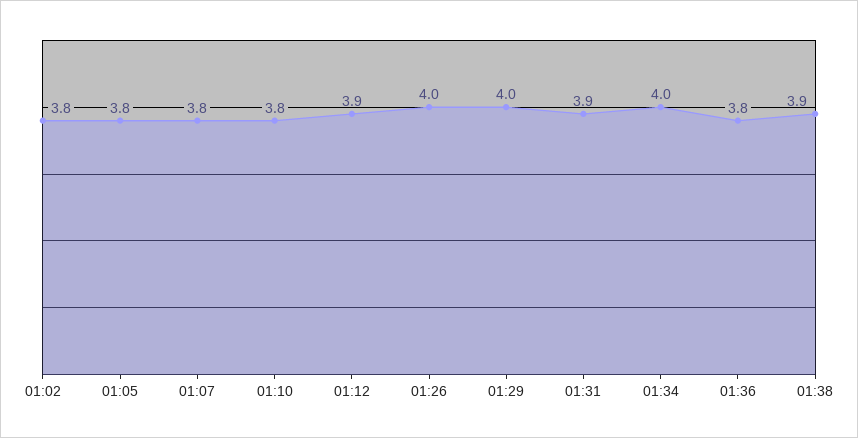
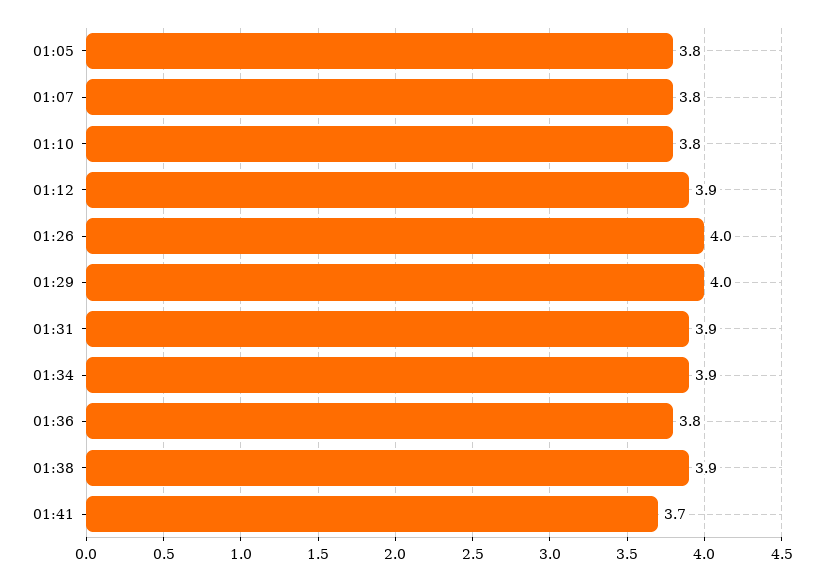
01:02: 3.8 -> none
01:34: 4 -> 3.9
01:41: none -> 3.7

